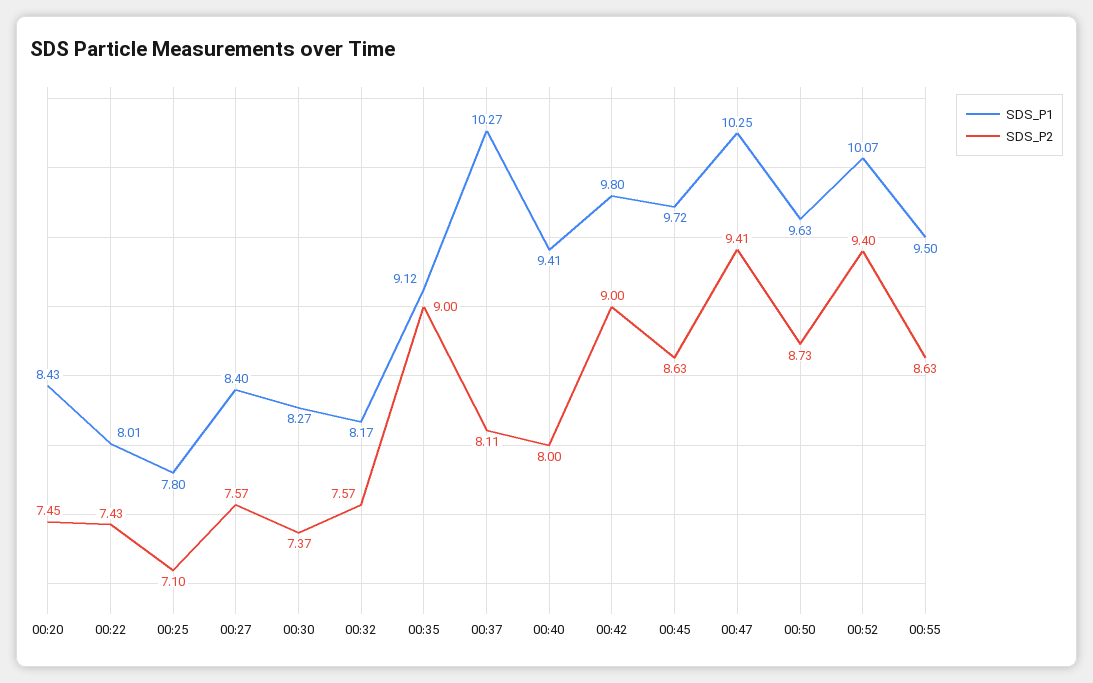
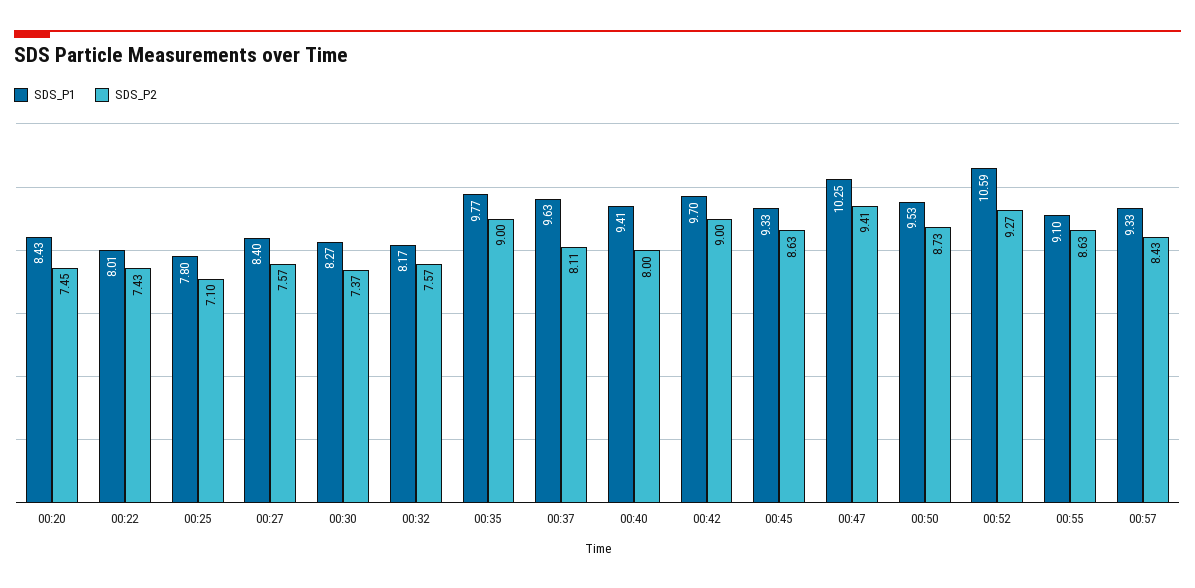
SDS_P1, 00:35: 9.12 -> 9.77
SDS_P1, 00:37: 10.27 -> 9.63
SDS_P1, 00:42: 9.8 -> 9.7
SDS_P1, 00:45: 9.72 -> 9.33
SDS_P1, 00:50: 9.63 -> 9.53
SDS_P1, 00:52: 10.07 -> 10.59
SDS_P2, 00:52: 9.4 -> 9.27
SDS_P1, 00:55: 9.5 -> 9.1
SDS_P1, 00:57: none -> 9.33
SDS_P2, 00:57: none -> 8.43

